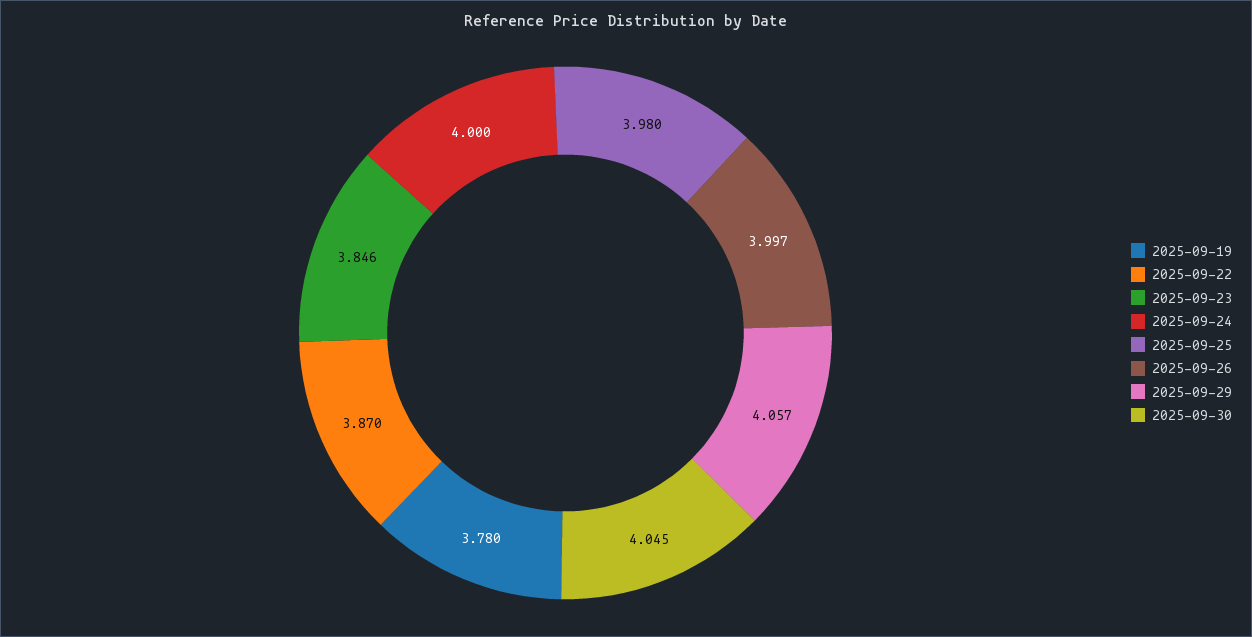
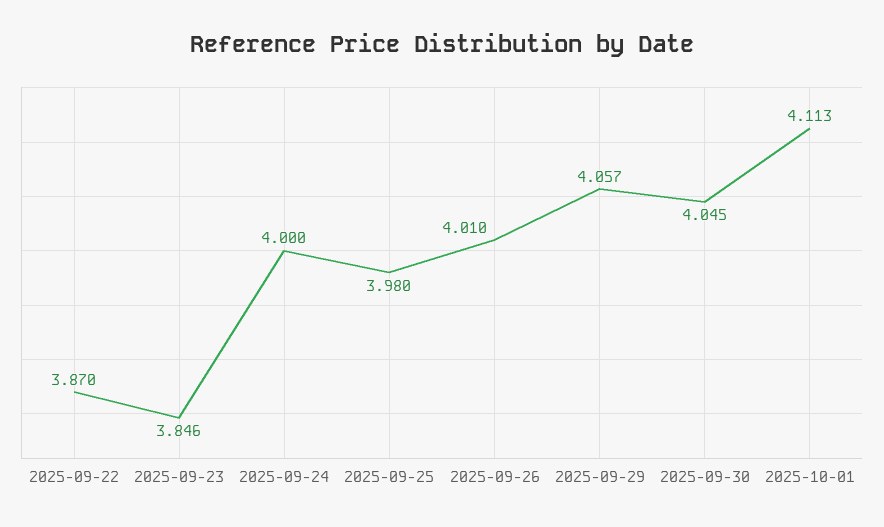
2025-09-19: 3.78 -> none
2025-09-26: 3.997 -> 4.01
2025-10-01: none -> 4.113

